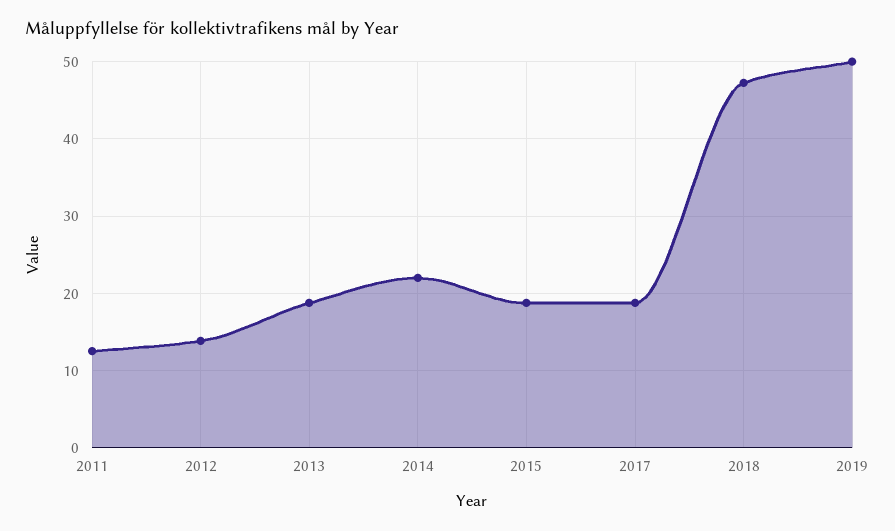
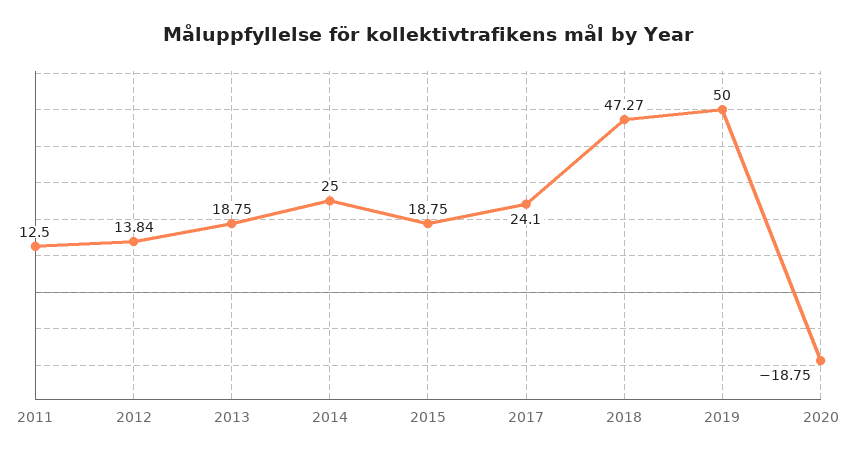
2014: 22 -> 25
2017: 19 -> 24.1
2020: none -> -18.75

